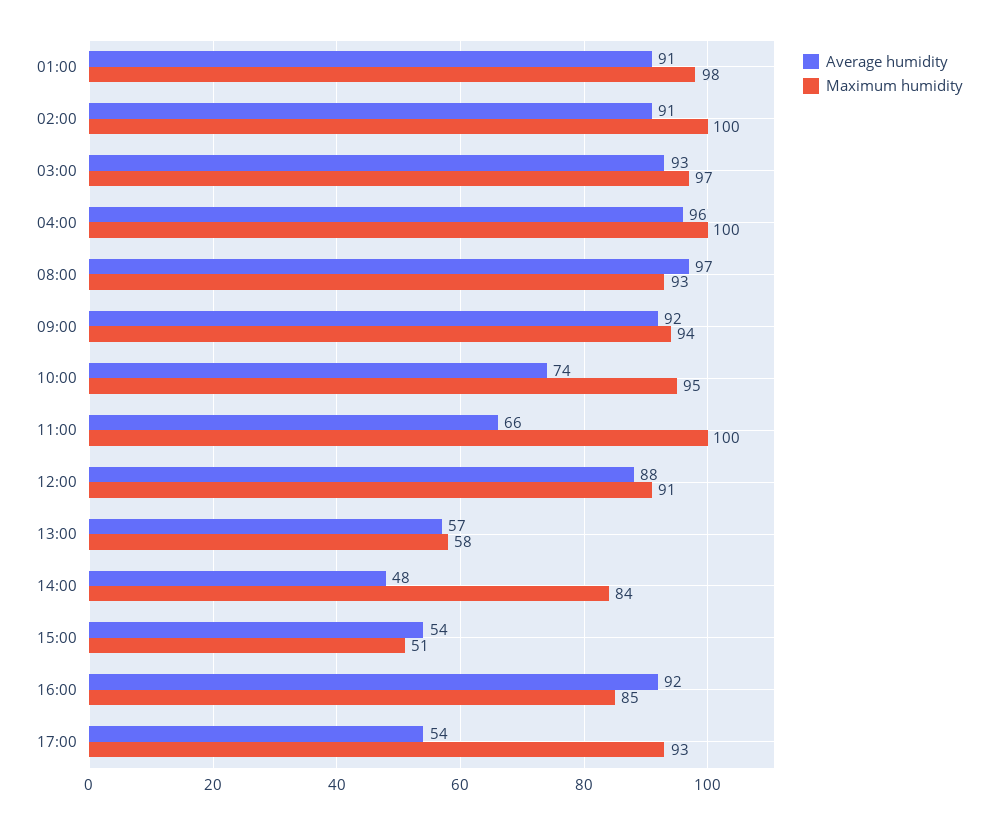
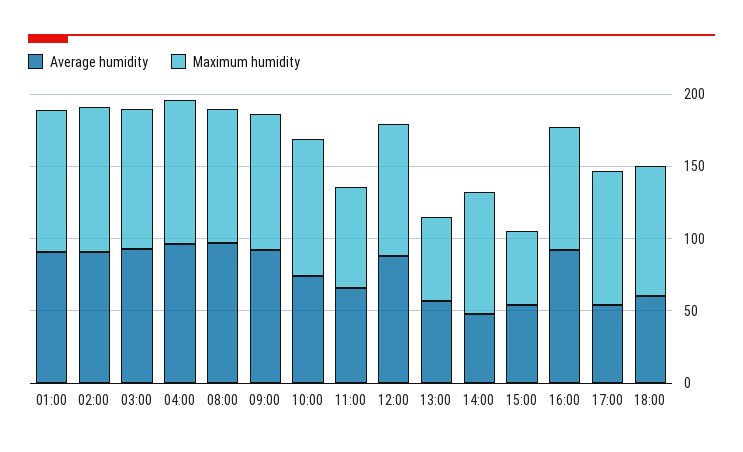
Maximum humidity, 11:00: 100 -> 70
Average humidity, 18:00: none -> 60
Maximum humidity, 18:00: none -> 90

